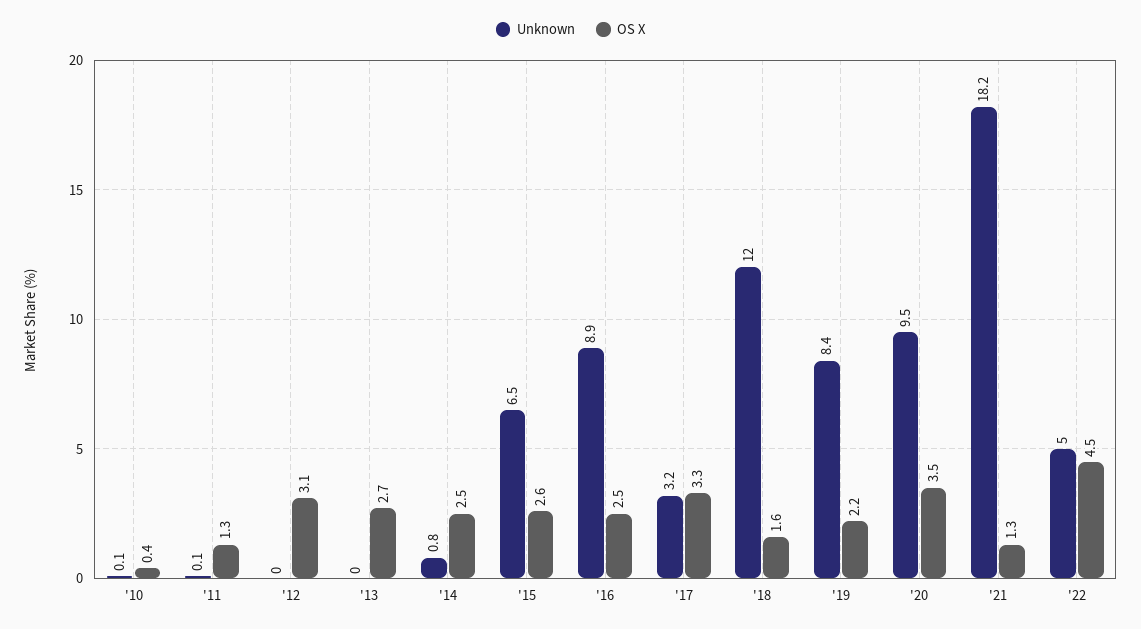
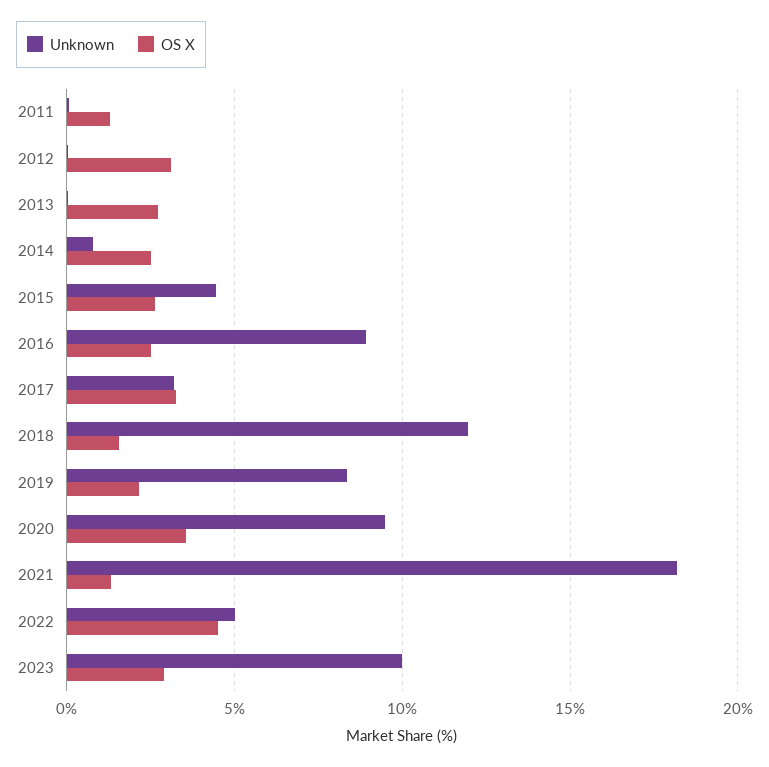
Unknown, '10: 0.1 -> none
OS X, '10: 0.4 -> none
Unknown, '15: 6.5 -> 4.5
Unknown, 2023: none -> 10
OS X, 2023: none -> 3

